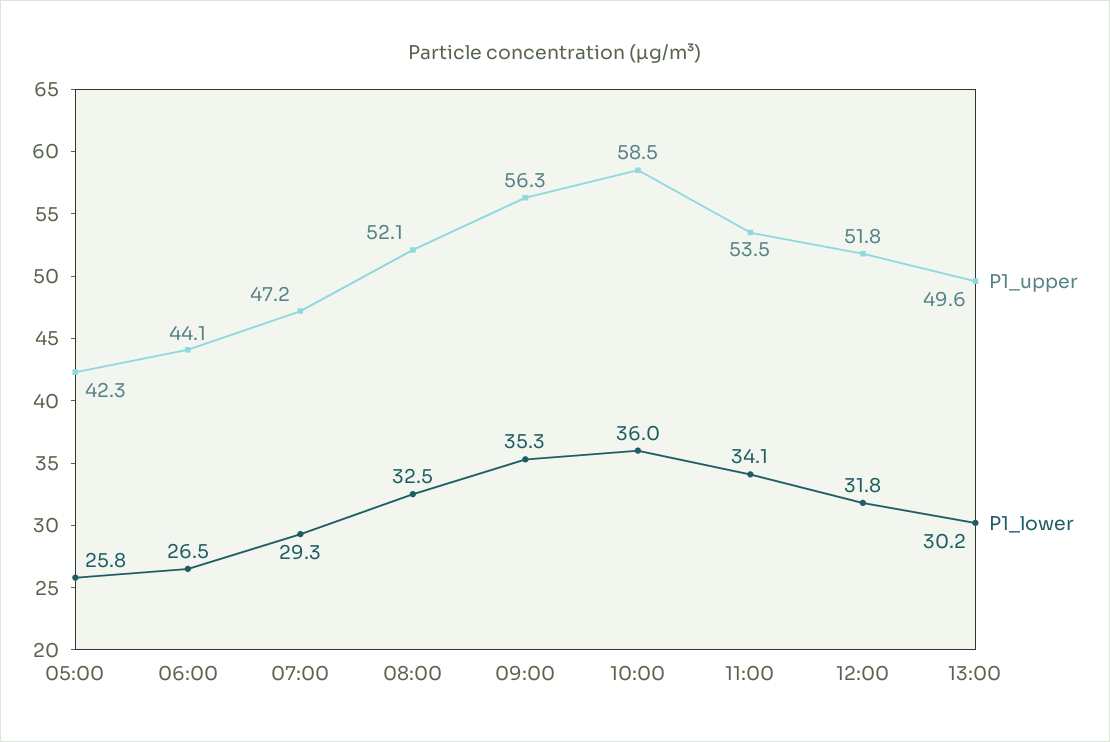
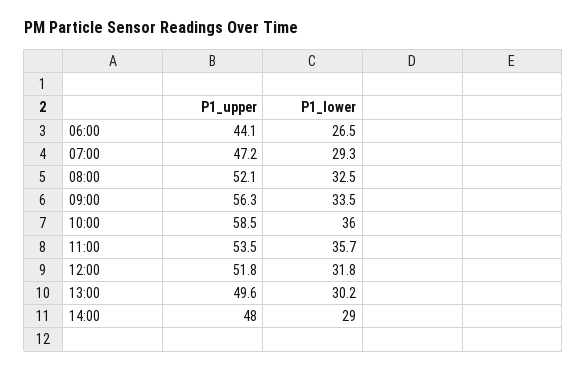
P1_upper, 05:00: 42.3 -> none
P1_lower, 05:00: 25.8 -> none
P1_lower, 09:00: 35.3 -> 33.5
P1_lower, 11:00: 34.1 -> 35.7
P1_upper, 14:00: none -> 48
P1_lower, 14:00: none -> 29

